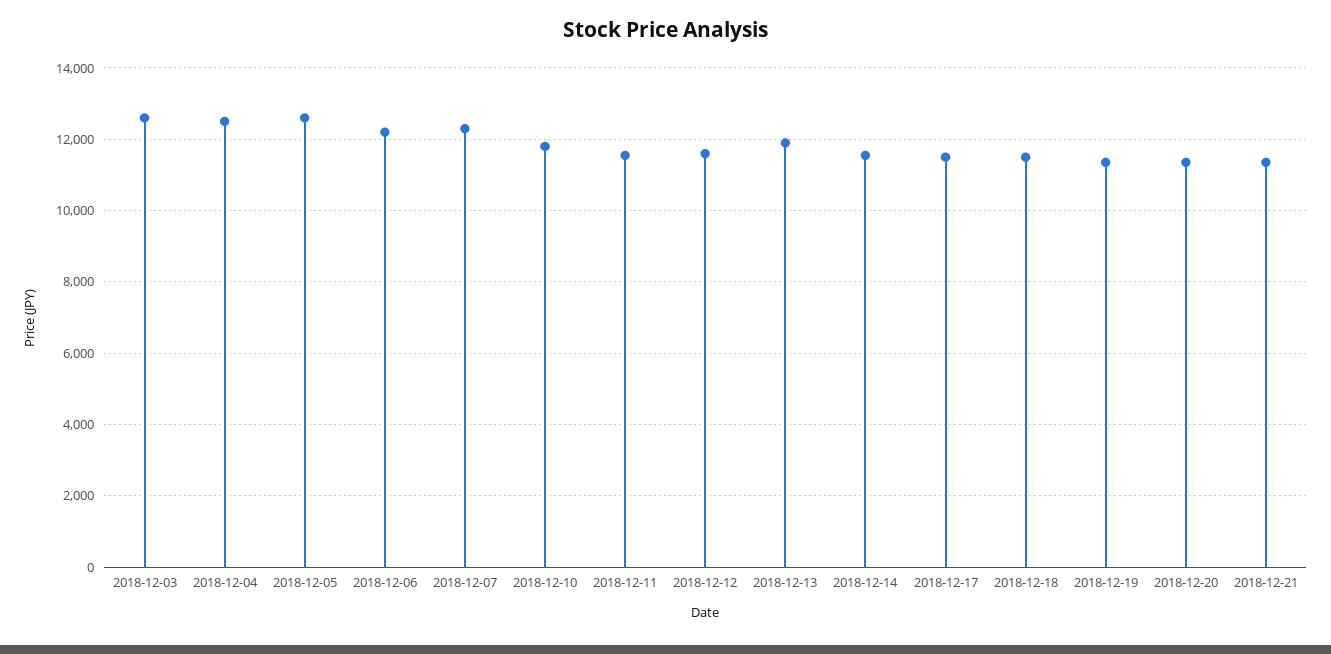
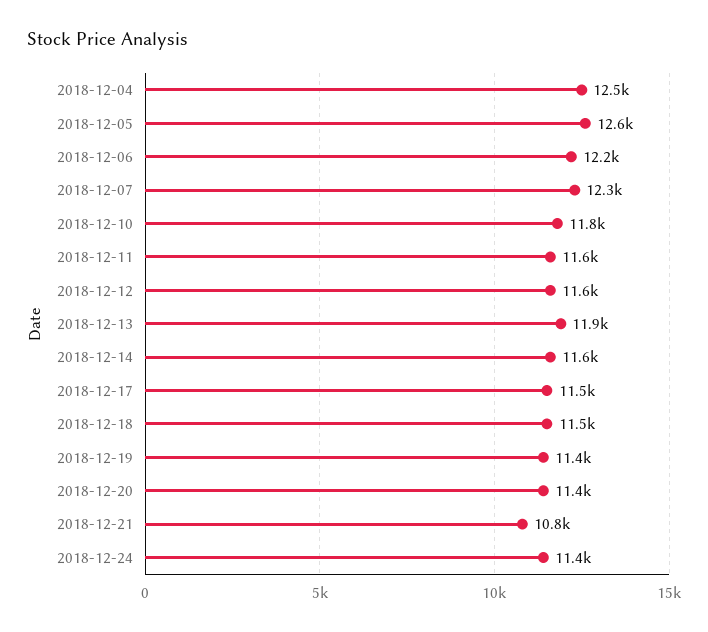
2018-12-03: 12600 -> none
2018-12-21: 11400 -> 10800
2018-12-24: none -> 11400

